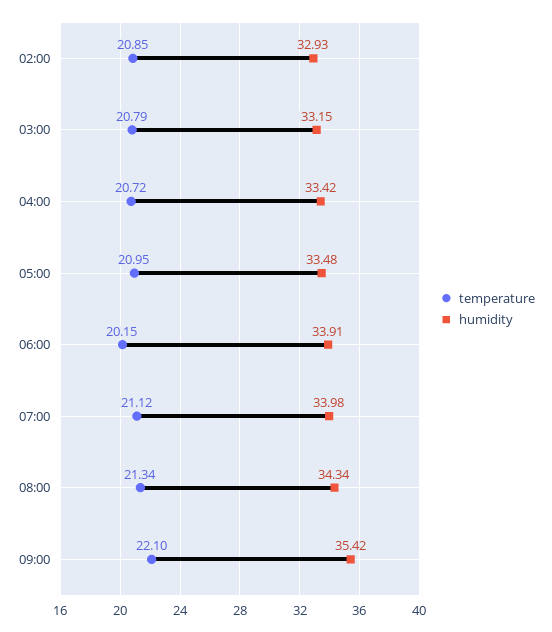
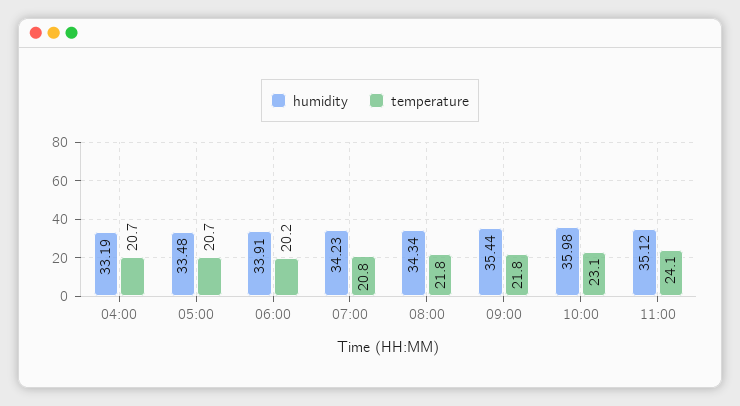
temperature, 02:00: 20.85 -> none
humidity, 02:00: 32.93 -> none
temperature, 03:00: 20.79 -> none
humidity, 03:00: 33.15 -> none
humidity, 04:00: 33.42 -> 33.19
temperature, 05:00: 20.95 -> 20.7
temperature, 07:00: 21.12 -> 20.8
humidity, 07:00: 33.98 -> 34.23
temperature, 08:00: 21.34 -> 21.8
temperature, 09:00: 22.1 -> 21.8
humidity, 09:00: 35.42 -> 35.44
humidity, 10:00: none -> 35.98
temperature, 10:00: none -> 23.1
humidity, 11:00: none -> 35.12
temperature, 11:00: none -> 24.1

